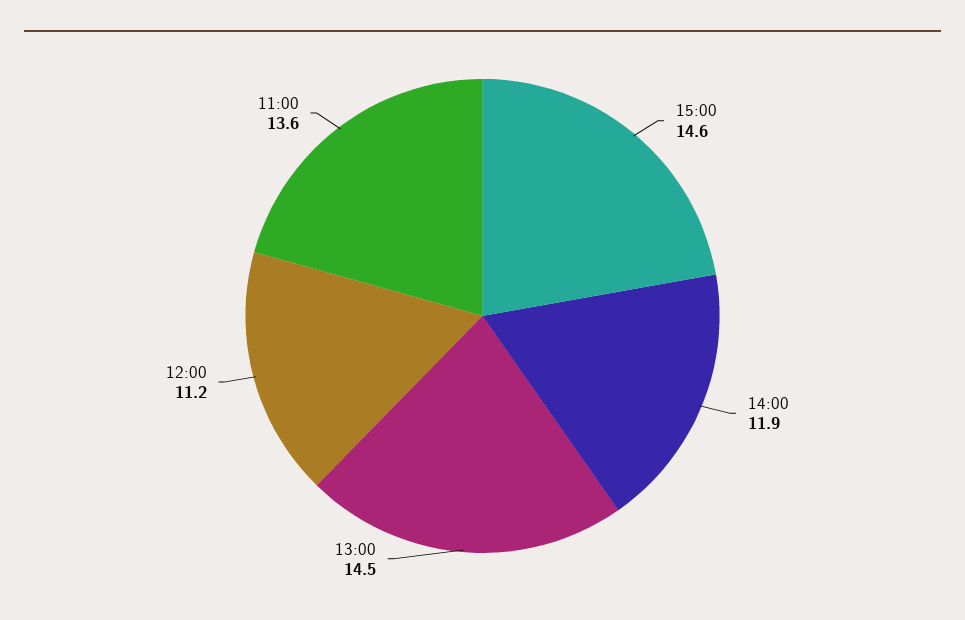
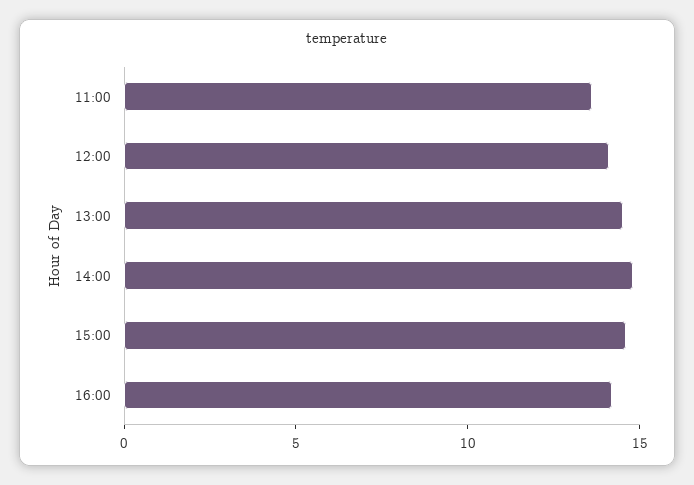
14:00: 11.9 -> 15
12:00: 11.2 -> 14
16:00: none -> 14

